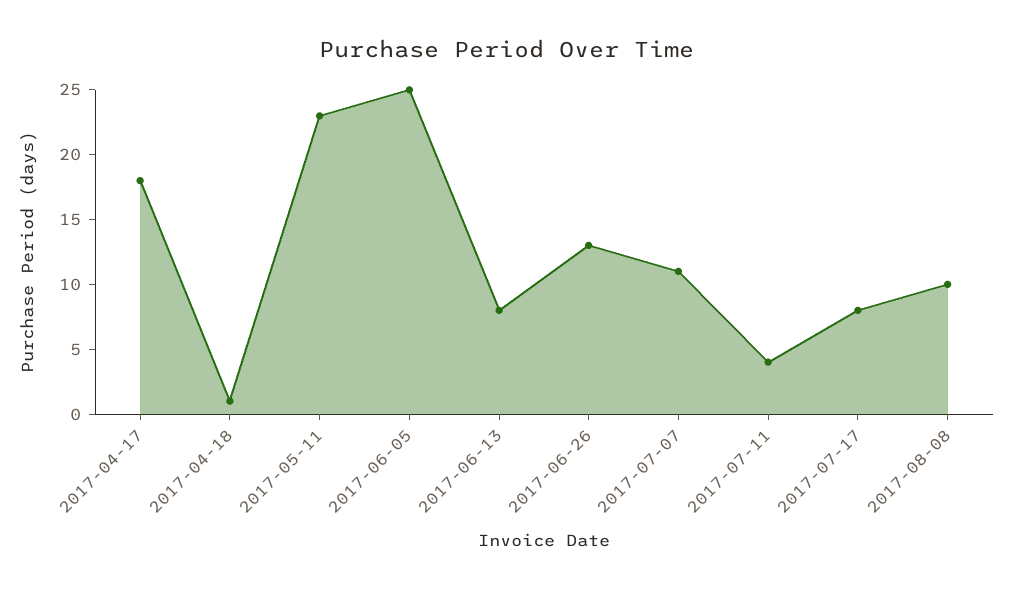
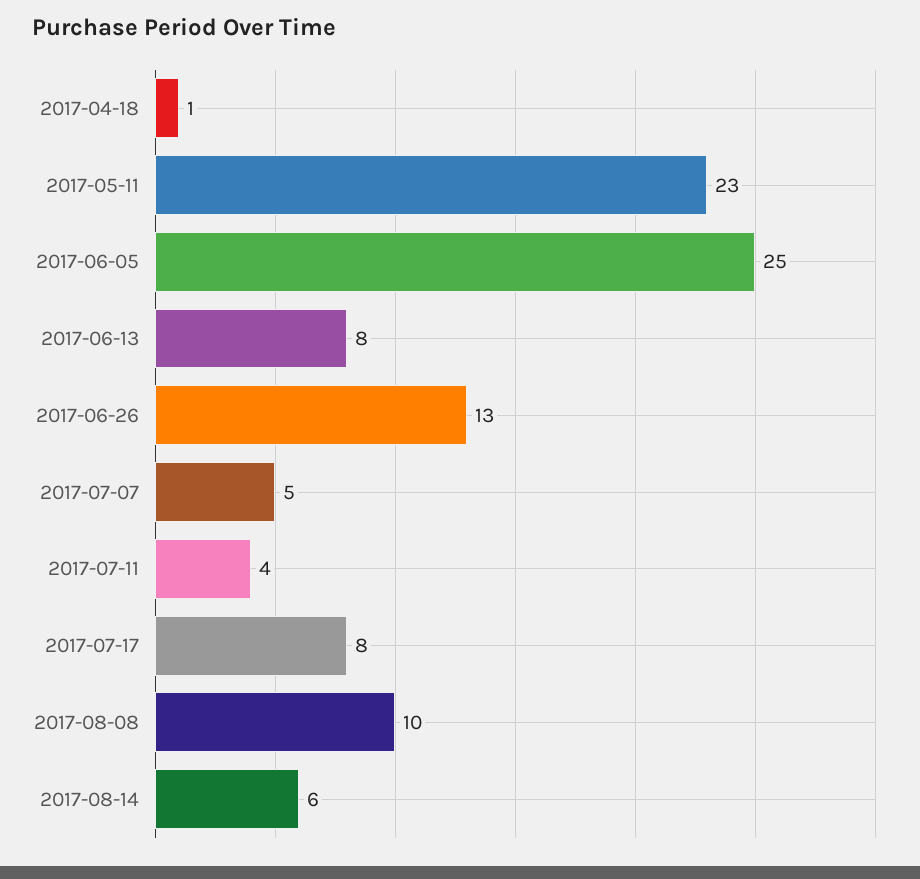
2017-04-17: 18 -> none
2017-07-07: 11 -> 5
2017-08-14: none -> 6

